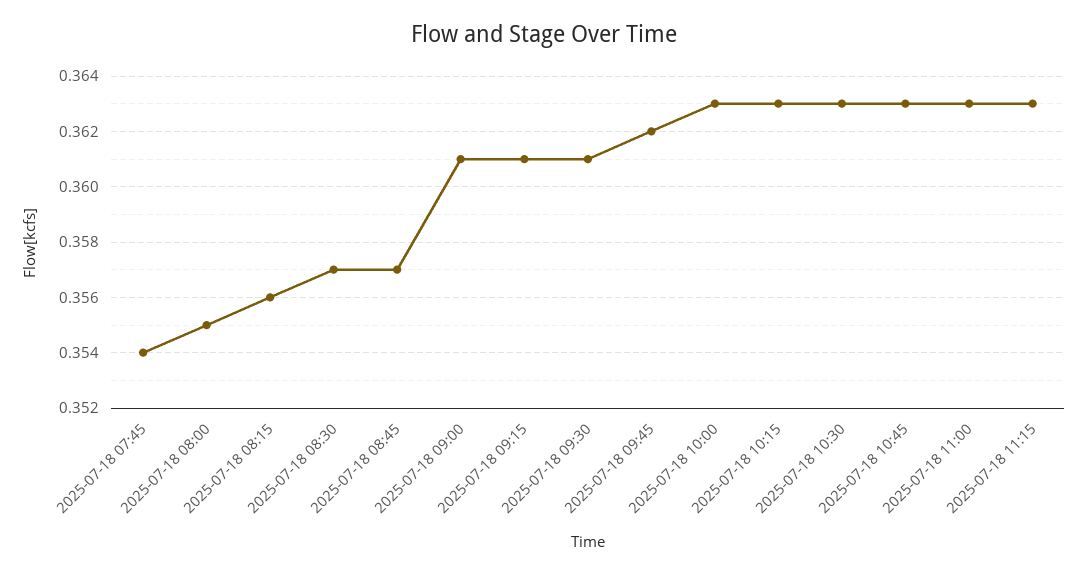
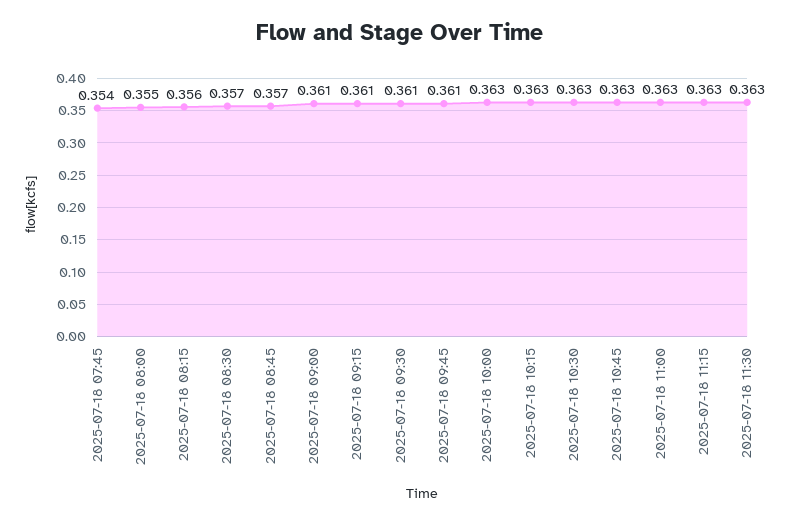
2025-07-18 09:45: 0.362 -> 0.361
2025-07-18 11:30: none -> 0.363

